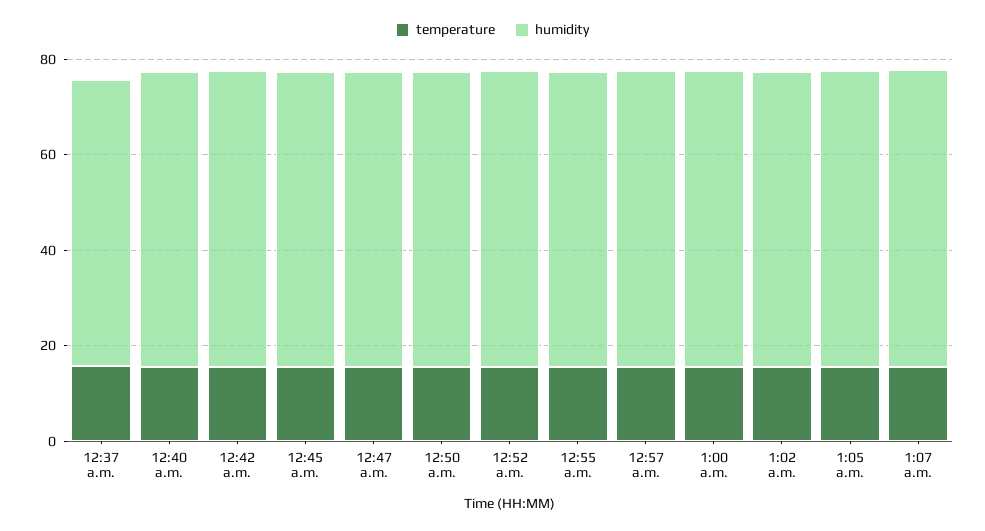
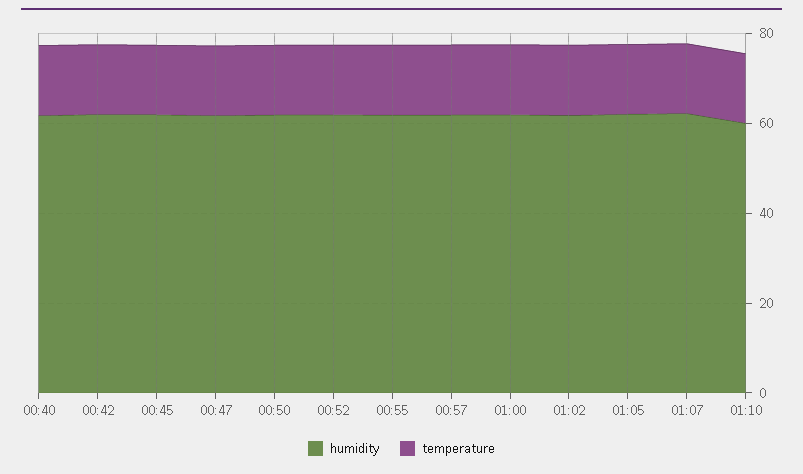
temperature, 12:37 a.m.: 15 -> none
humidity, 12:37 a.m.: 60 -> none
humidity, 01:10: none -> 60
temperature, 01:10: none -> 15

